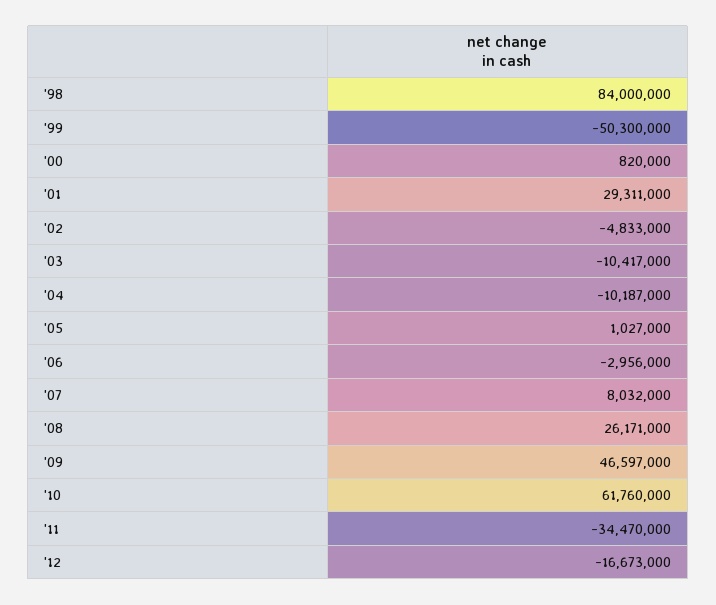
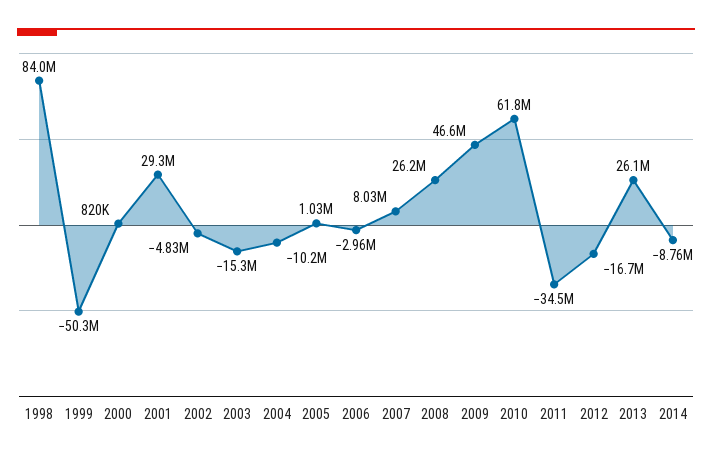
'03: -10417000 -> -15300000
2013: none -> 26100000
2014: none -> -8760000

